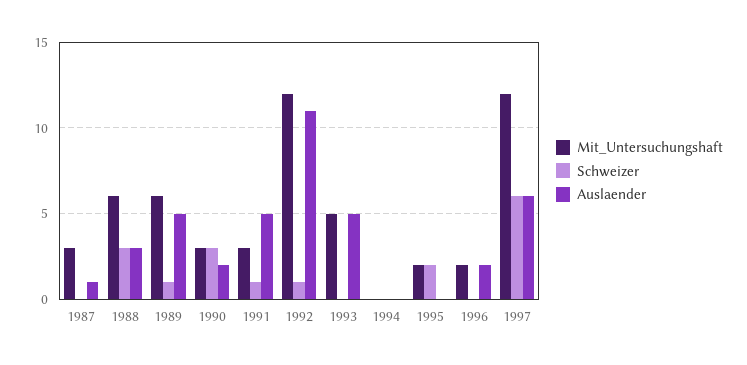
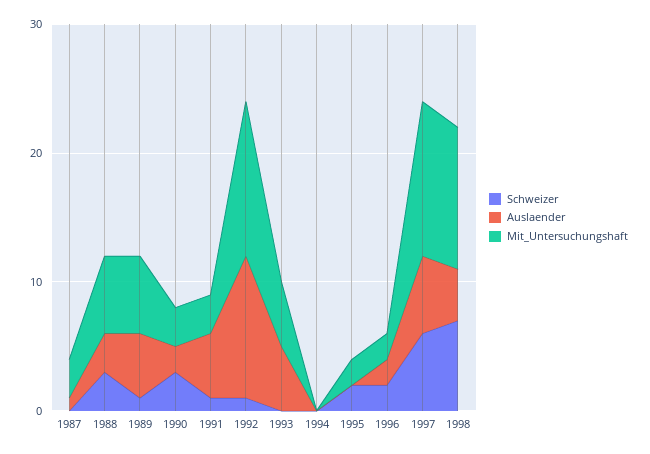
Schweizer, 1996: 0 -> 2
Schweizer, 1998: none -> 7
Auslaender, 1998: none -> 4
Mit_Untersuchungshaft, 1998: none -> 11

